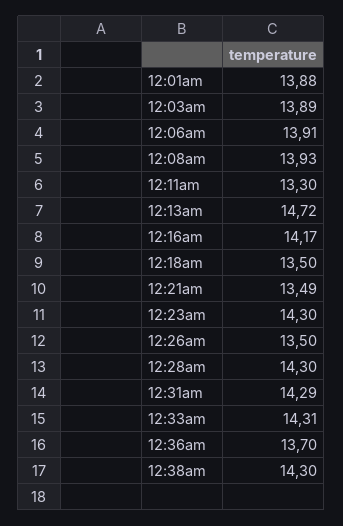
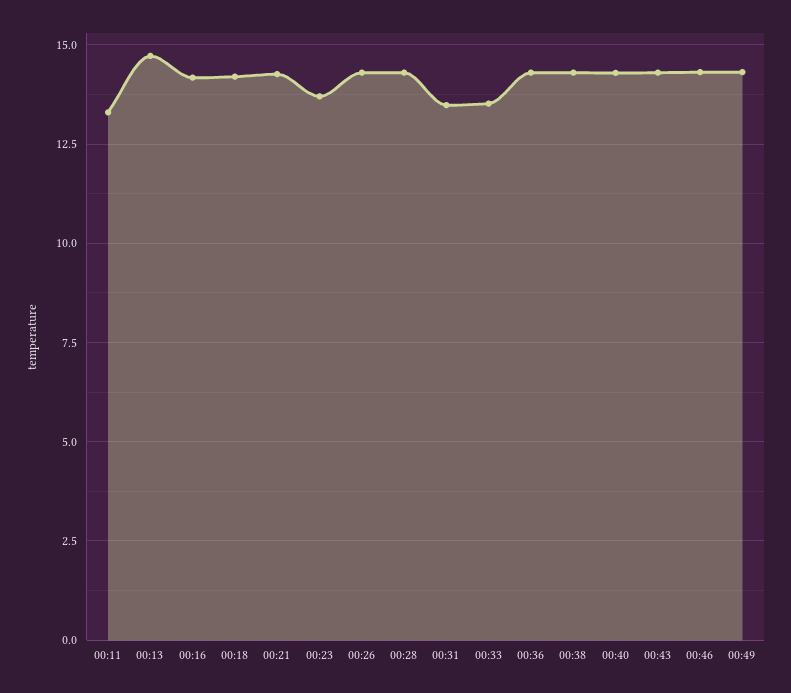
12:01am: 13.88 -> none
12:03am: 13.89 -> none
12:06am: 13.91 -> none
12:08am: 13.93 -> none
12:18am: 13.5 -> 14.25
12:21am: 13.49 -> 14.25
12:23am: 14.3 -> 13.75
12:26am: 13.5 -> 14.25
12:31am: 14.29 -> 13.5
12:33am: 14.31 -> 13.5
12:36am: 13.7 -> 14.25
00:40: none -> 14.25
00:43: none -> 14.25
00:46: none -> 14.25
00:49: none -> 14.25

